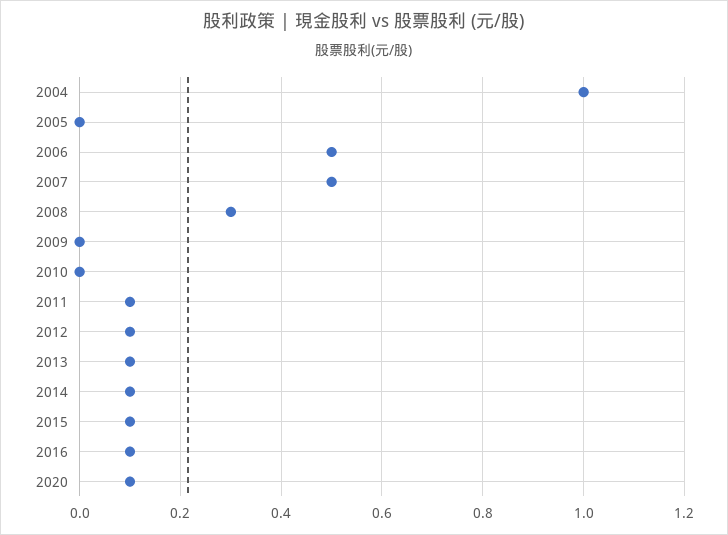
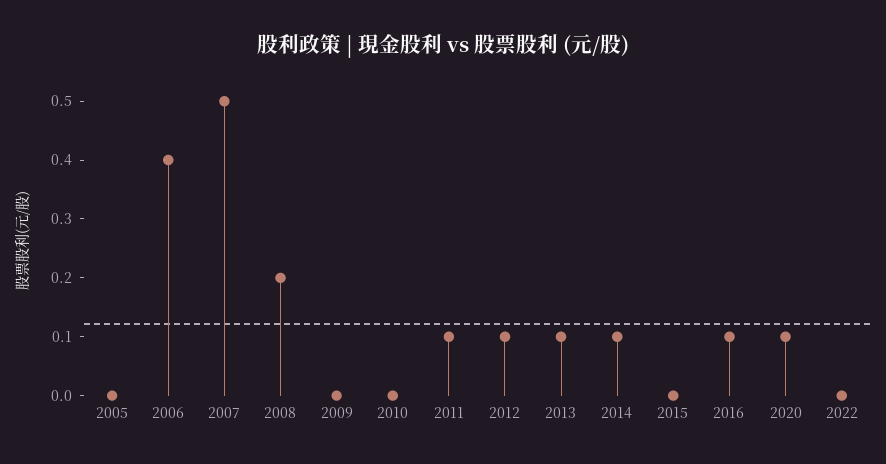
2004: 1 -> none
2006: 0.5 -> 0.4
2008: 0.3 -> 0.2
2015: 0.1 -> 0
2022: none -> 0

